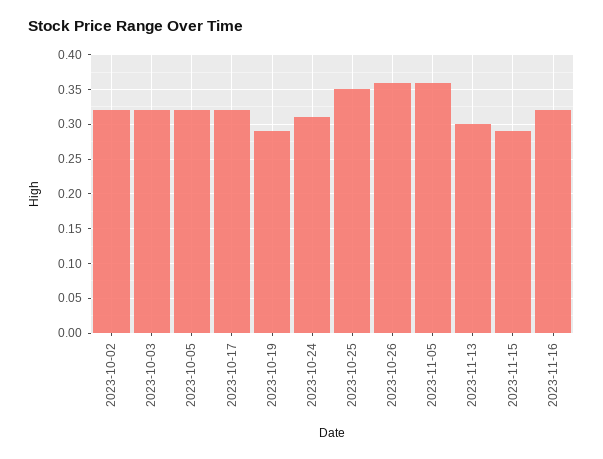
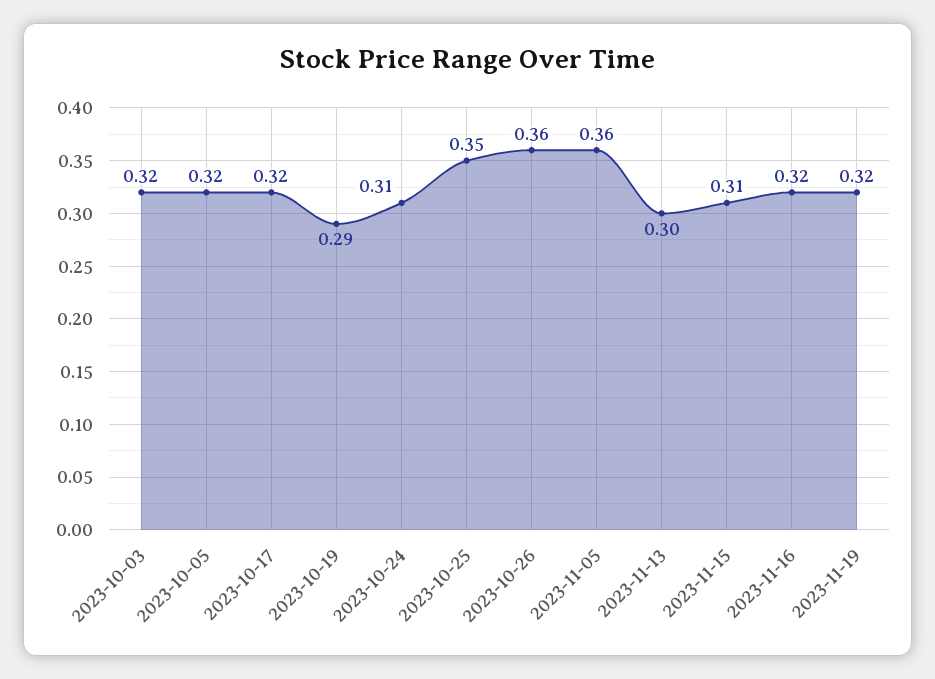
2023-10-02: 0.32 -> none
2023-11-15: 0.29 -> 0.31
2023-11-19: none -> 0.32

